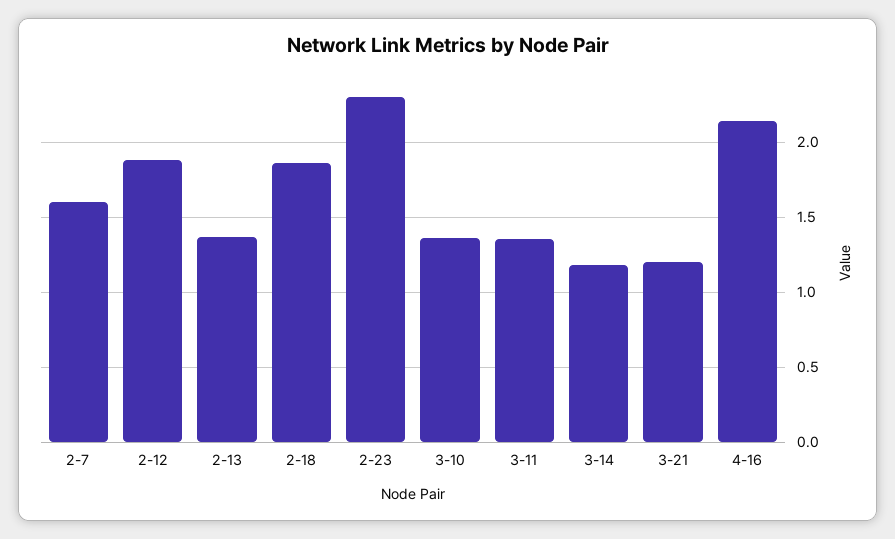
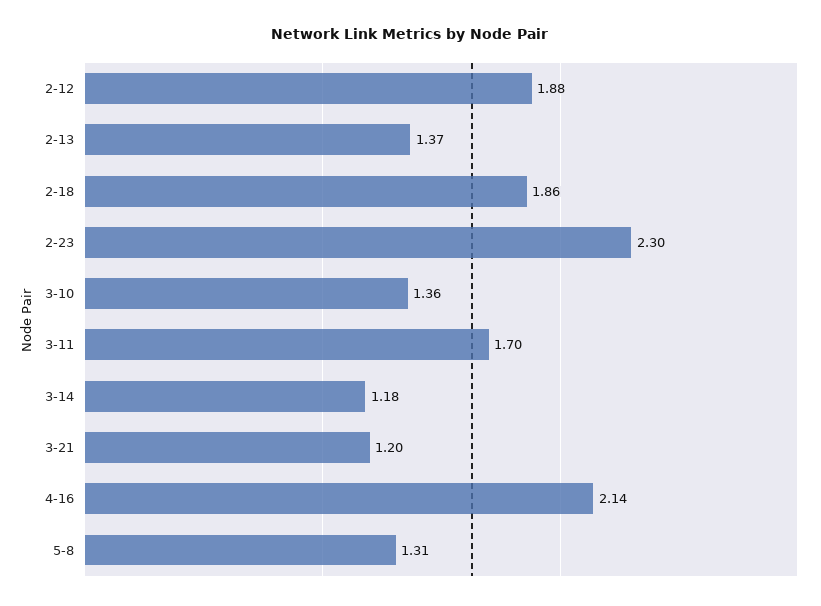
2-7: 1.6 -> none
3-11: 1.35 -> 1.7
5-8: none -> 1.31

